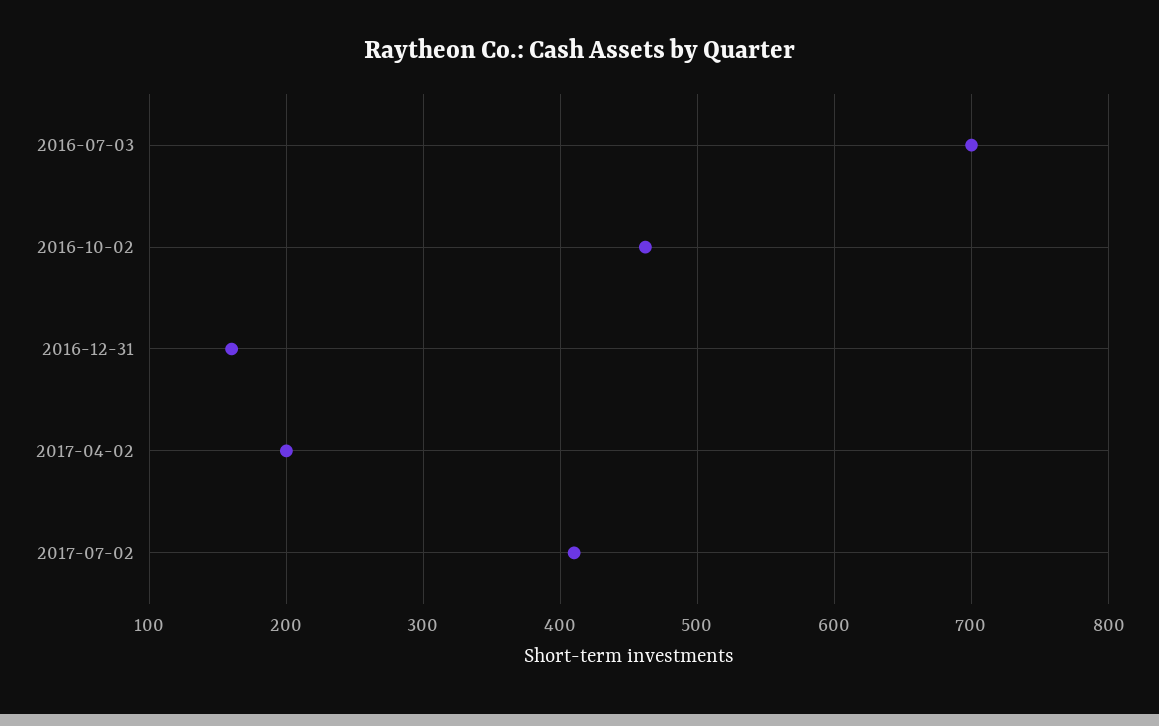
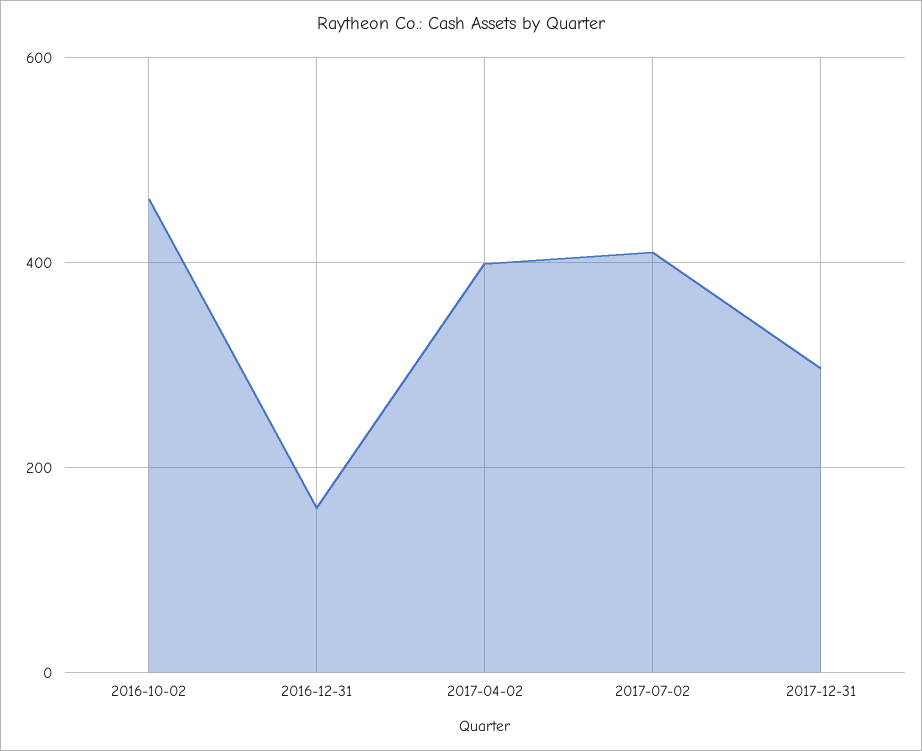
2016-07-03: 700 -> none
2017-04-02: 200 -> 400
2017-12-31: none -> 300

